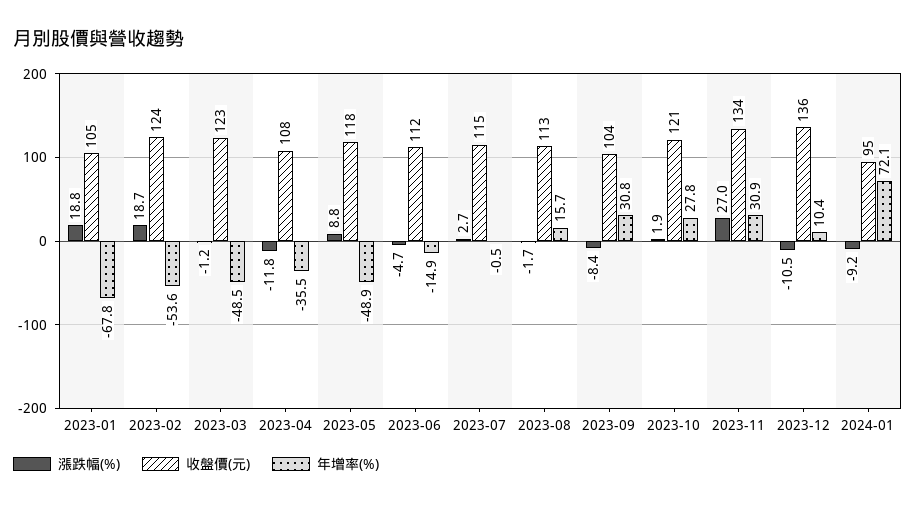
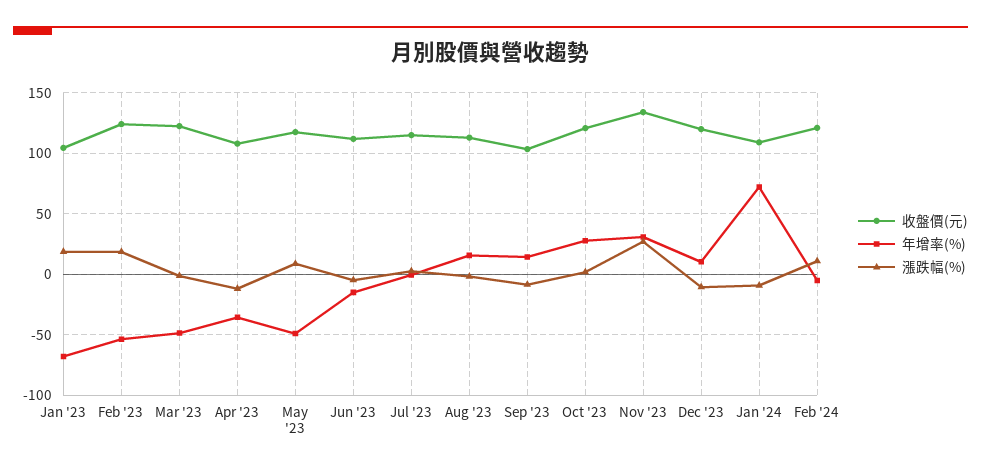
年增率(%), 2023-09: 30.8 -> 15
收盤價(元), 2023-12: 136 -> 120
收盤價(元), 2024-01: 95 -> 110
收盤價(元), Feb '24: none -> 120
年增率(%), Feb '24: none -> -5
漲跌幅(%), Feb '24: none -> 10

